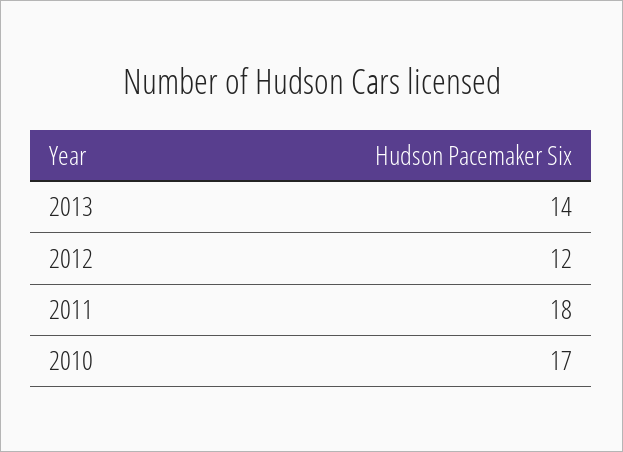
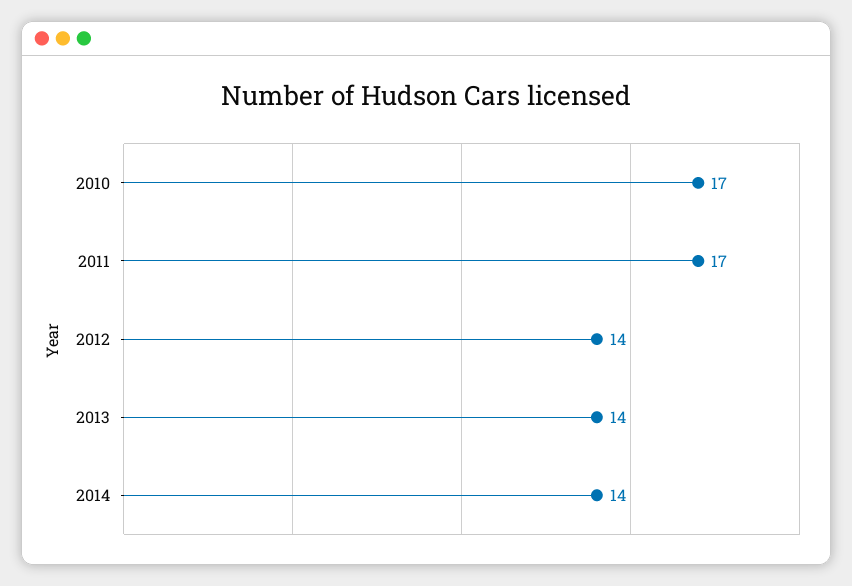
2012: 12 -> 14
2011: 18 -> 17
2014: none -> 14

